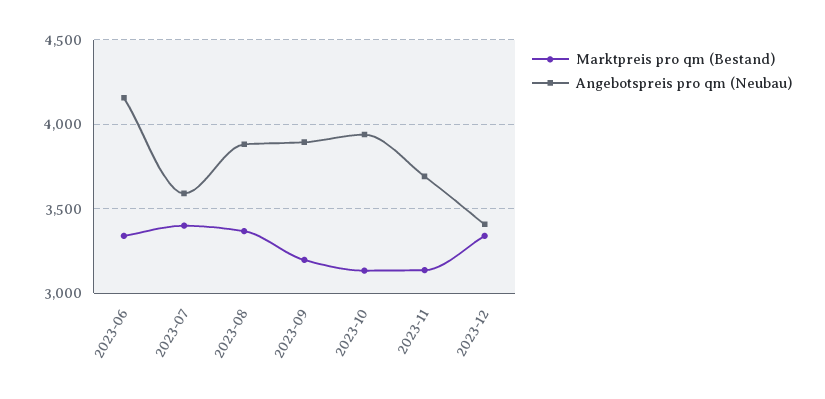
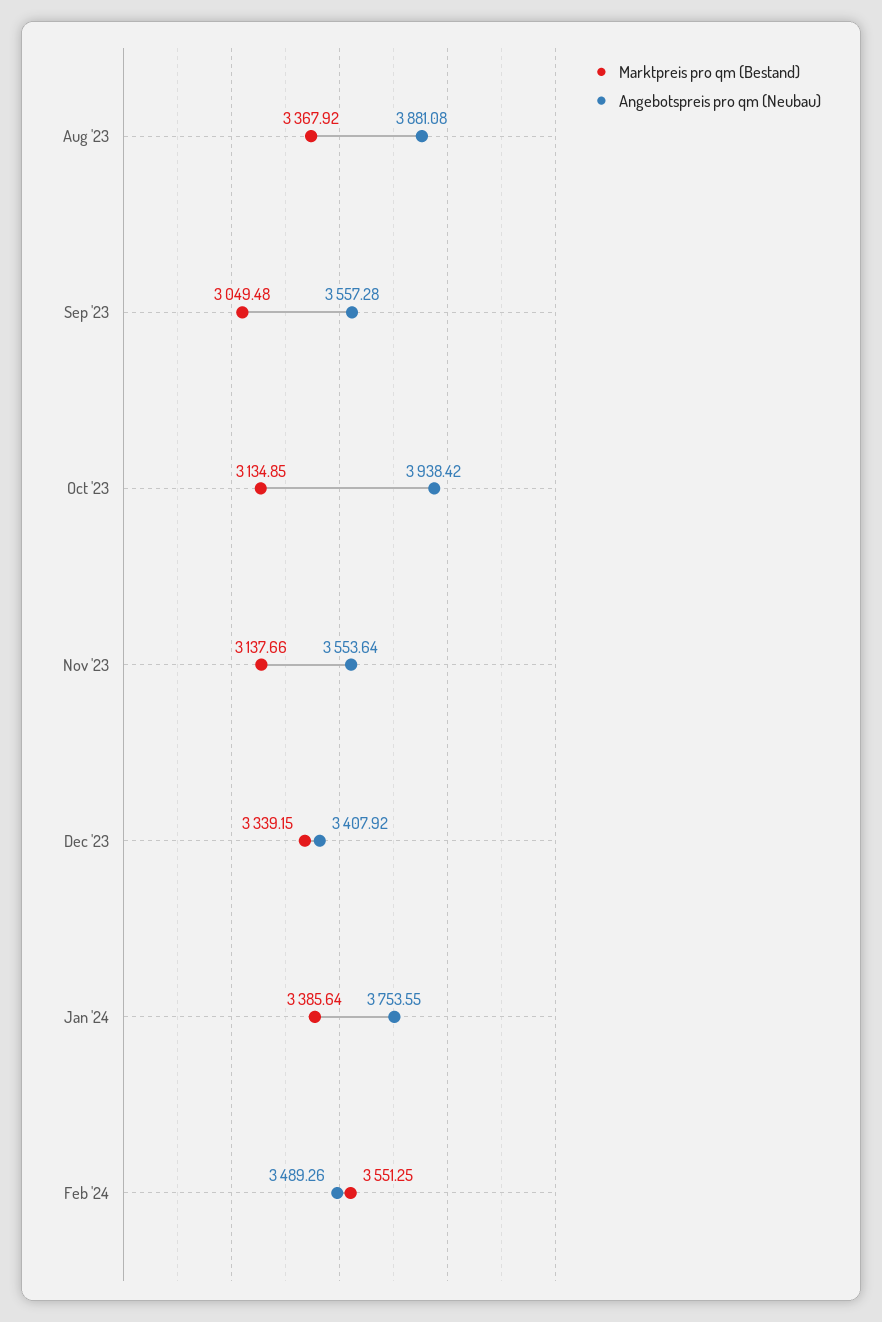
Marktpreis pro qm (Bestand), 2023-06: 3350 -> none
Angebotspreis pro qm (Neubau), 2023-06: 4150 -> none
Marktpreis pro qm (Bestand), 2023-07: 3400 -> none
Angebotspreis pro qm (Neubau), 2023-07: 3600 -> none
Marktpreis pro qm (Bestand), 2023-09: 3200 -> 3049.48
Angebotspreis pro qm (Neubau), 2023-09: 3900 -> 3557.28
Angebotspreis pro qm (Neubau), 2023-11: 3700 -> 3553.64
Marktpreis pro qm (Bestand), Jan '24: none -> 3385.64
Angebotspreis pro qm (Neubau), Jan '24: none -> 3753.55
Marktpreis pro qm (Bestand), Feb '24: none -> 3551.25
Angebotspreis pro qm (Neubau), Feb '24: none -> 3489.26

